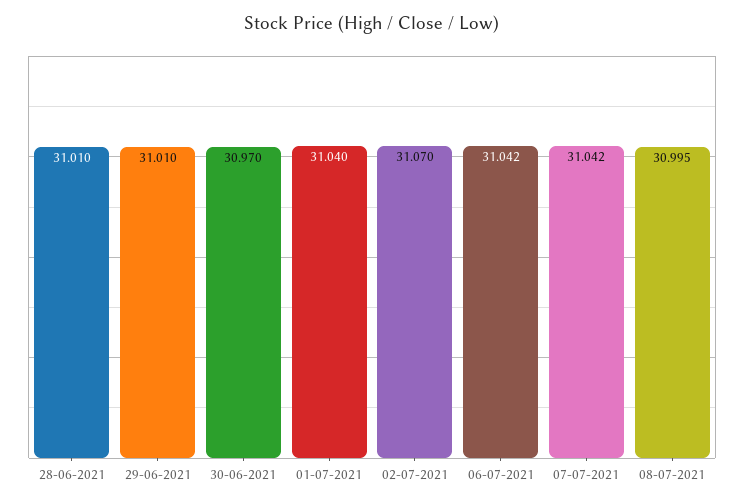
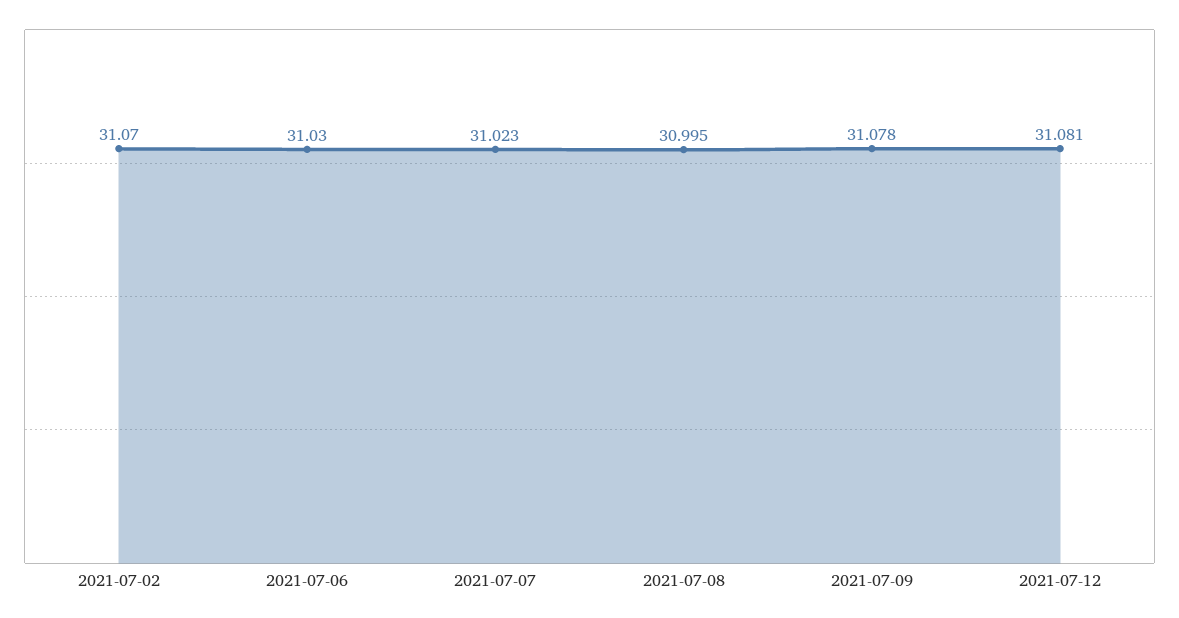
28-06-2021: 31.01 -> none
29-06-2021: 31.01 -> none
30-06-2021: 30.97 -> none
01-07-2021: 31.04 -> none
06-07-2021: 31.042 -> 31.03
07-07-2021: 31.042 -> 31.023
2021-07-09: none -> 31.078
2021-07-12: none -> 31.081

